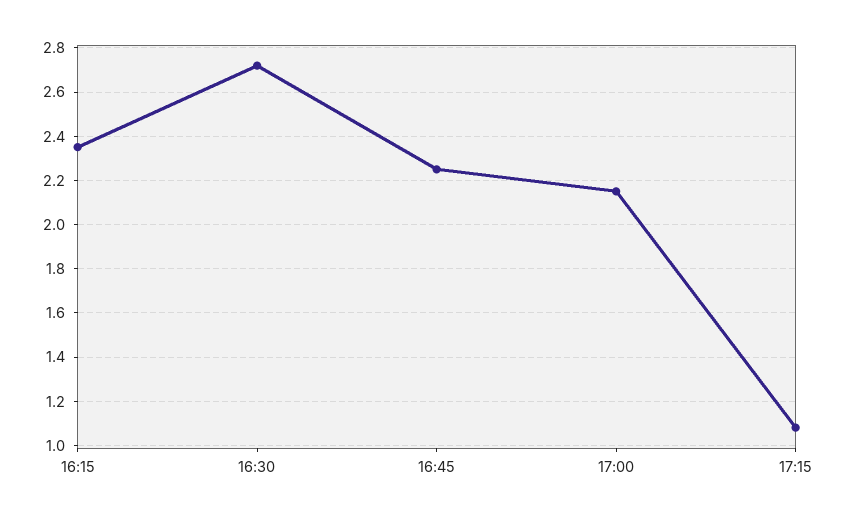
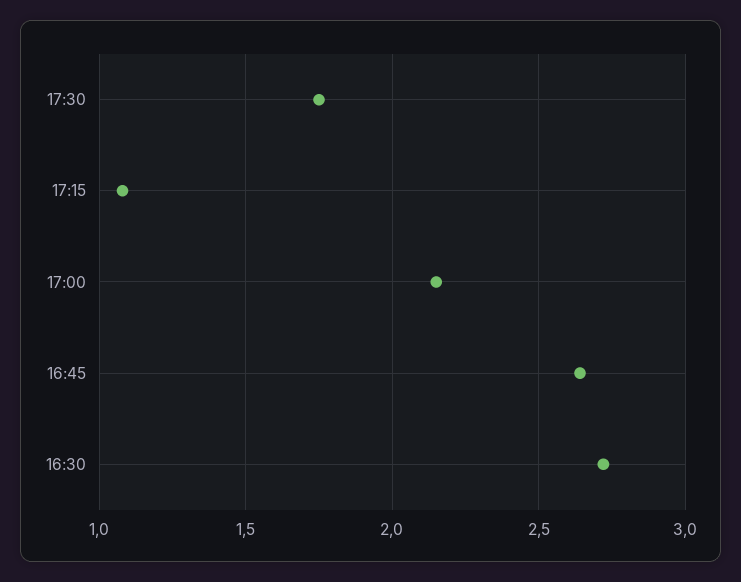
16:15: 2.35 -> none
16:45: 2.25 -> 2.65
17:30: none -> 1.75

